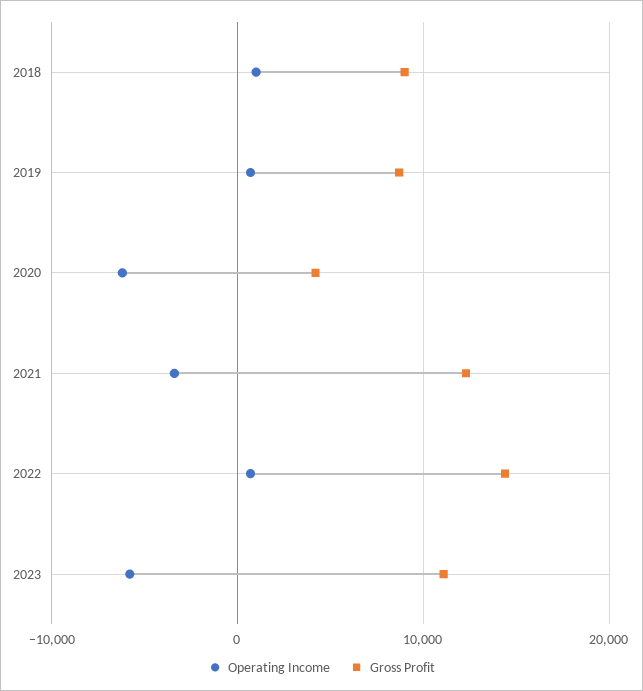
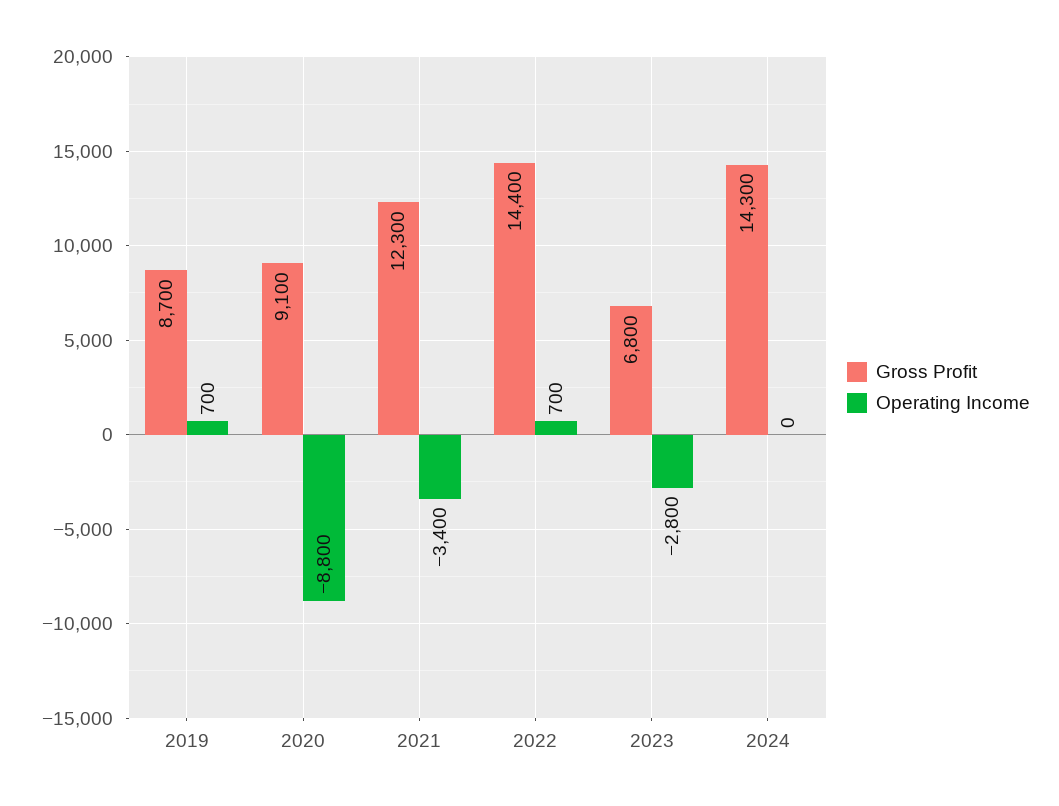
Operating Income, 2018: 1000 -> none
Gross Profit, 2018: 9000 -> none
Operating Income, 2020: -6000 -> -8800
Gross Profit, 2020: 4000 -> 9100
Operating Income, 2023: -6000 -> -2800
Gross Profit, 2023: 11000 -> 6800
Gross Profit, 2024: none -> 14300
Operating Income, 2024: none -> 0

